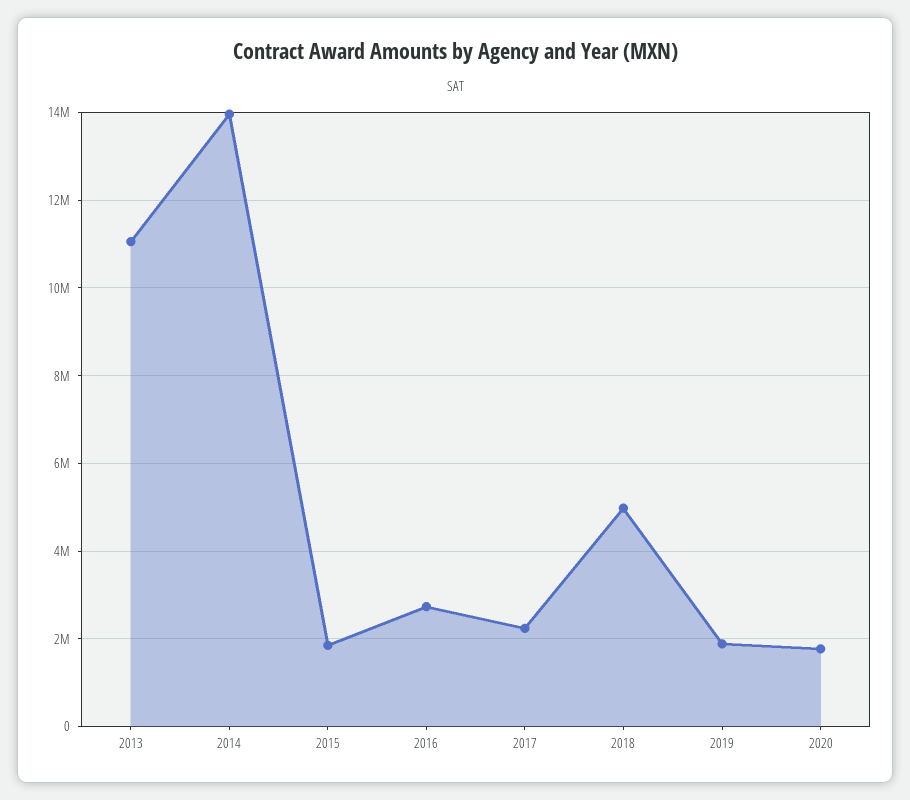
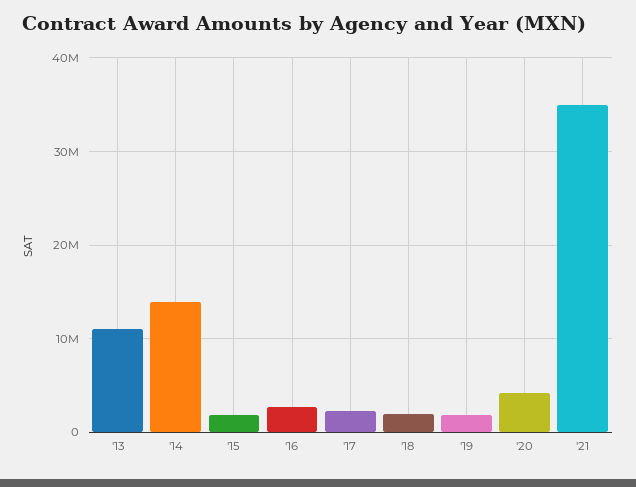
2018: 5000000 -> 2000000
2020: 1800000 -> 4000000
'21: none -> 35000000

